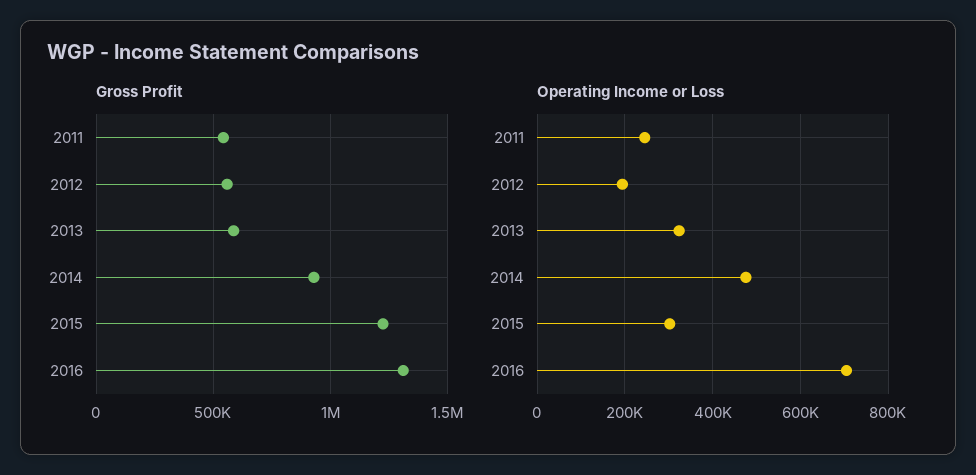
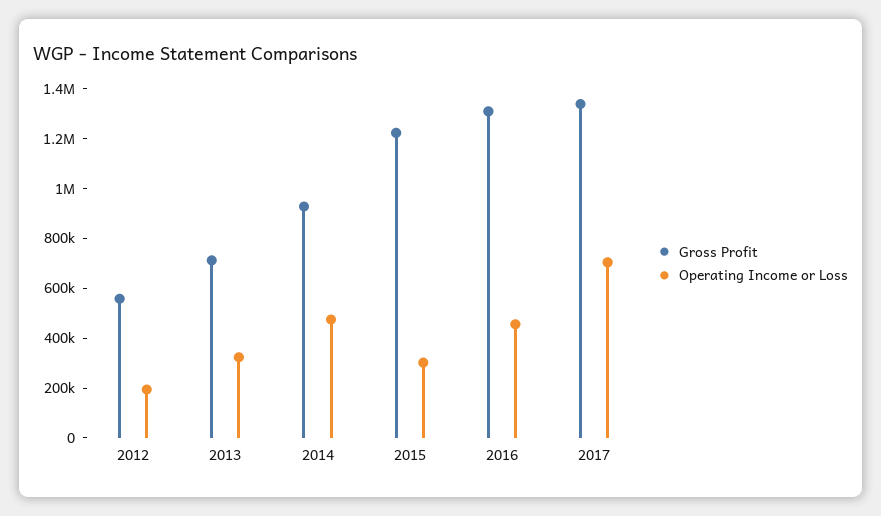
Gross Profit, 2011: 550000 -> none
Gross Profit, 2013: 600000 -> 700000
Operating Income or Loss, 2011: 240000 -> none
Operating Income or Loss, 2016: 700000 -> 450000
Gross Profit, 2017: none -> 1350000
Operating Income or Loss, 2017: none -> 700000

